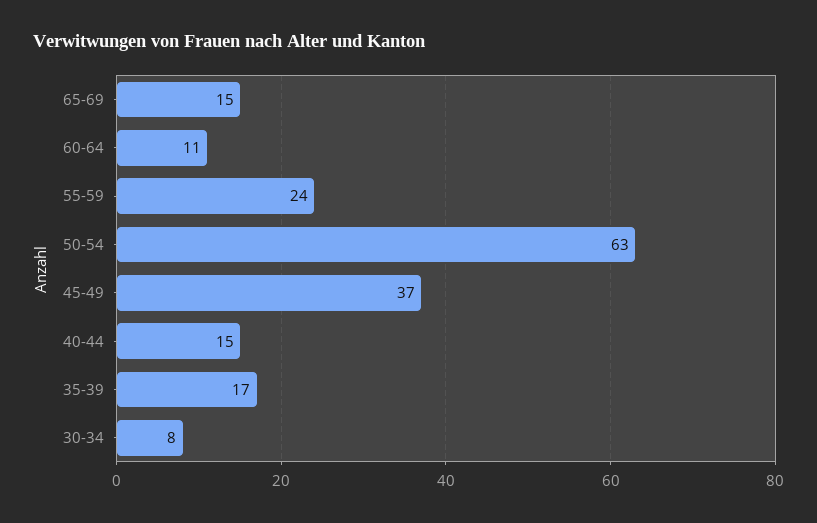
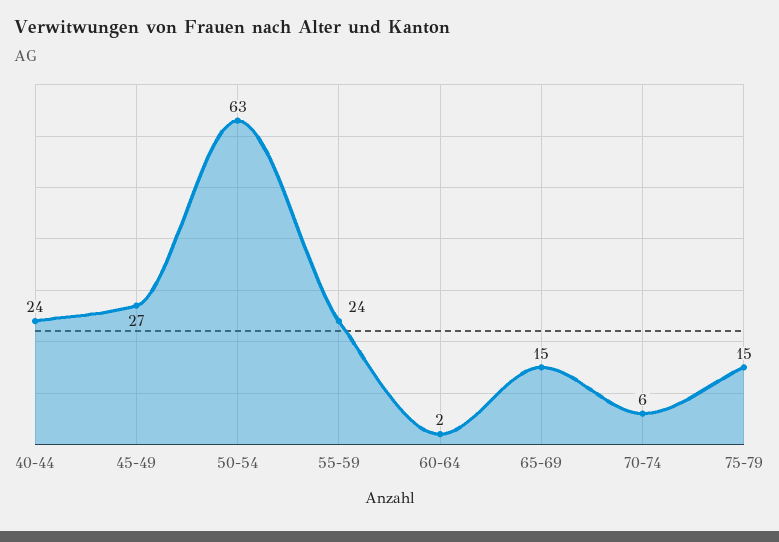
60-64: 11 -> 2
45-49: 37 -> 27
40-44: 15 -> 24
35-39: 17 -> none
30-34: 8 -> none
70-74: none -> 6
75-79: none -> 15

